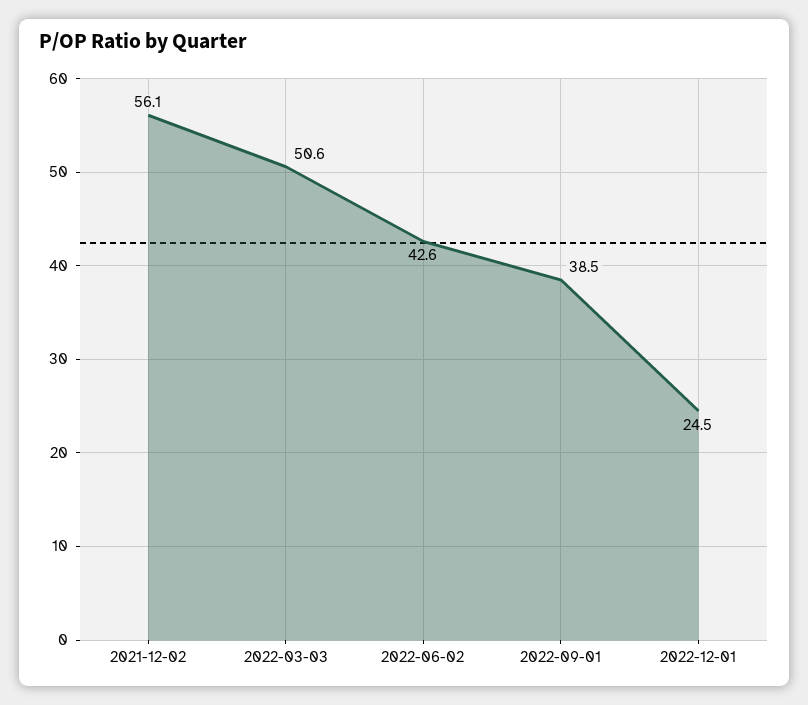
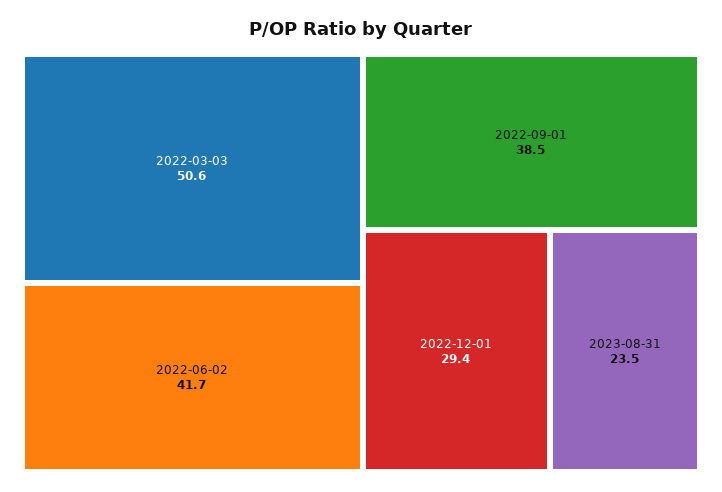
2021-12-02: 56.1 -> none
2022-06-02: 42.6 -> 41.7
2022-12-01: 24.5 -> 29.4
2023-08-31: none -> 23.5

